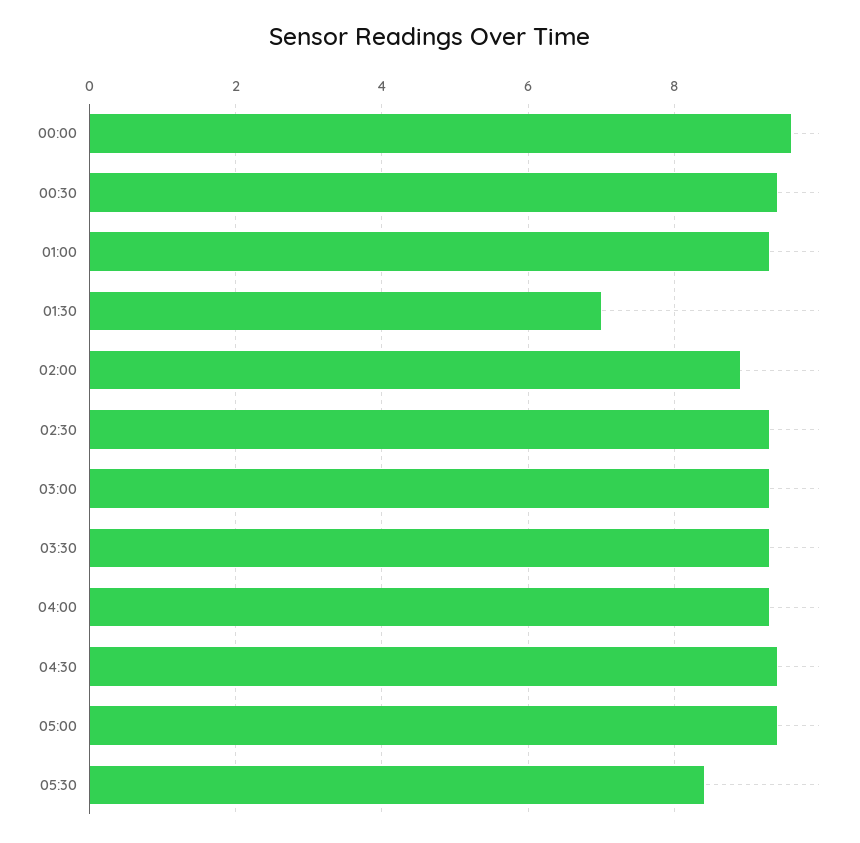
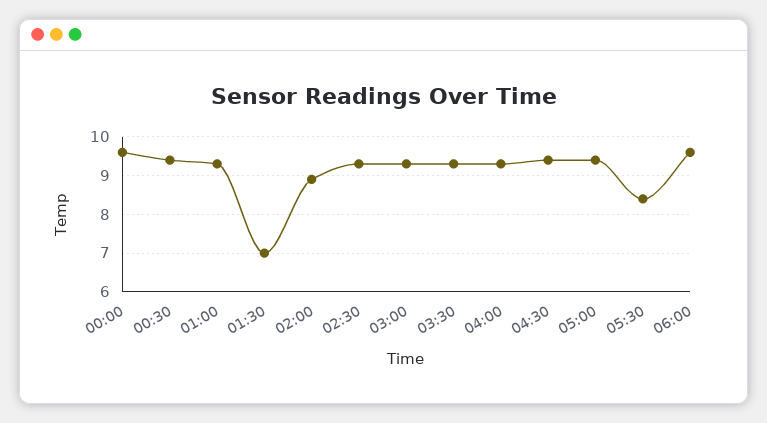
06:00: none -> 9.5

